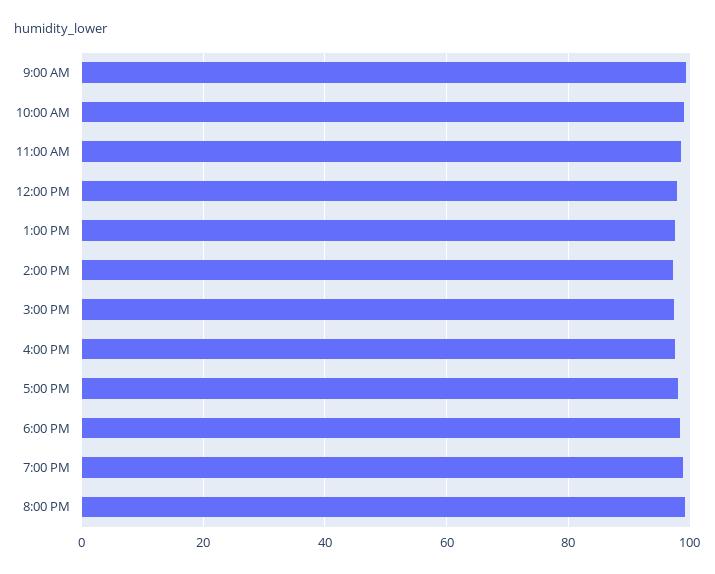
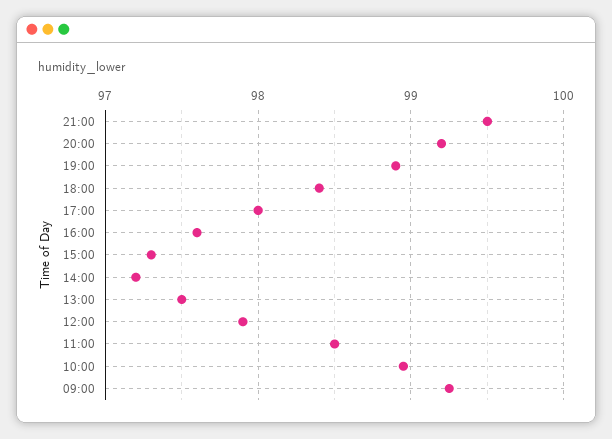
21:00: none -> 99.5

